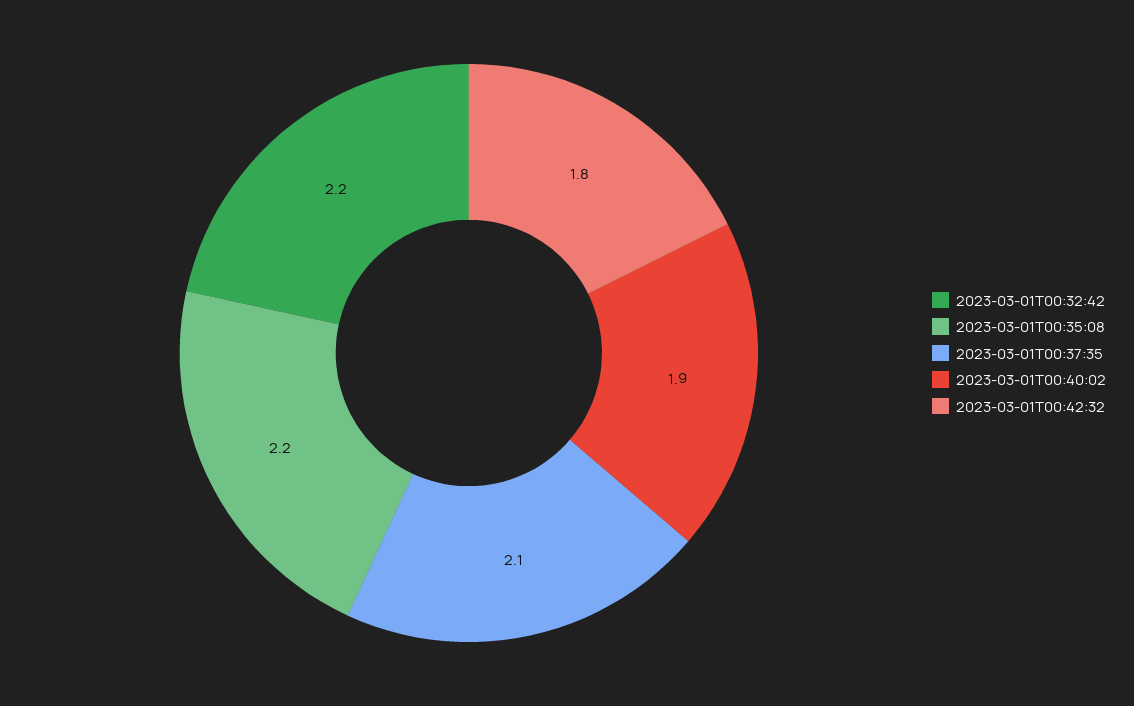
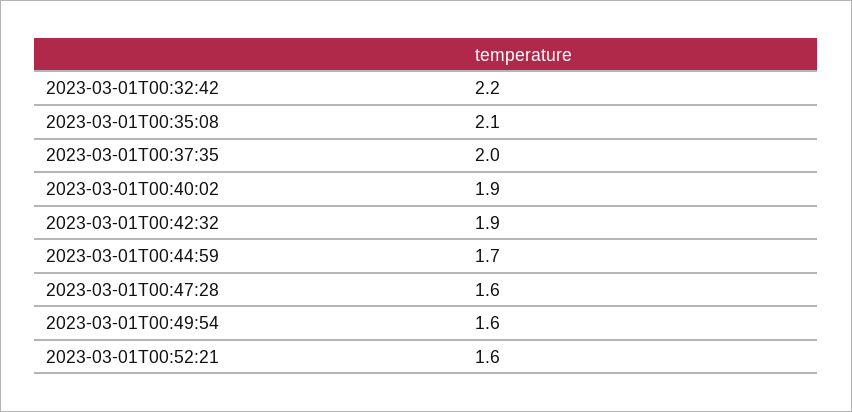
2023-03-01T00:35:08: 2.2 -> 2.1
2023-03-01T00:37:35: 2.1 -> 2
2023-03-01T00:42:32: 1.8 -> 1.9
2023-03-01T00:44:59: none -> 1.7
2023-03-01T00:47:28: none -> 1.6
2023-03-01T00:49:54: none -> 1.6
2023-03-01T00:52:21: none -> 1.6

